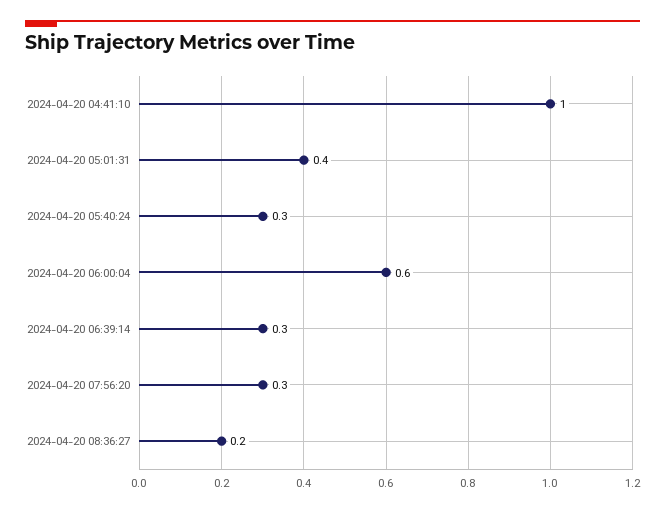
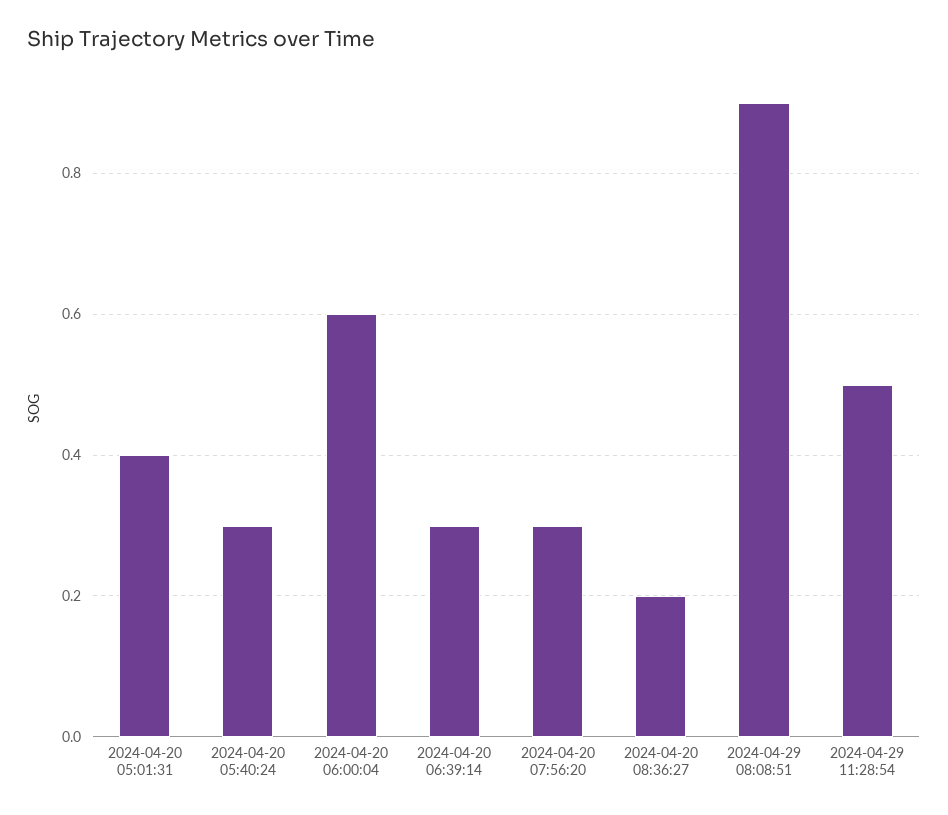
2024-04-20 04:41:10: 1 -> none
2024-04-29 08:08:51: none -> 0.9
2024-04-29 11:28:54: none -> 0.5

